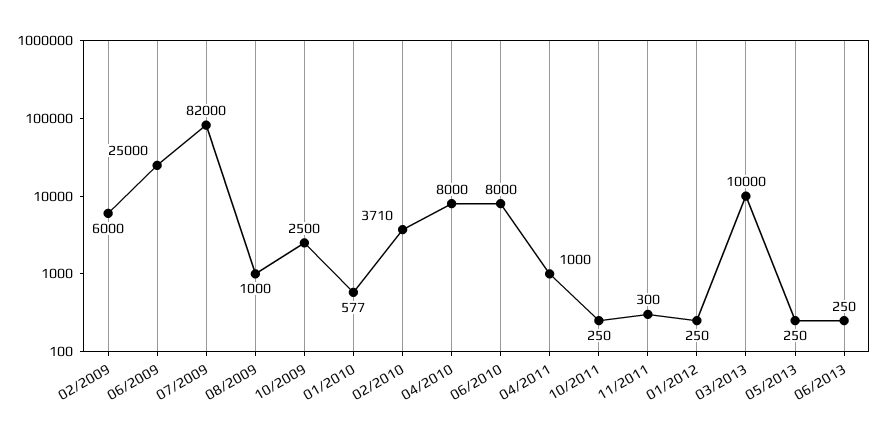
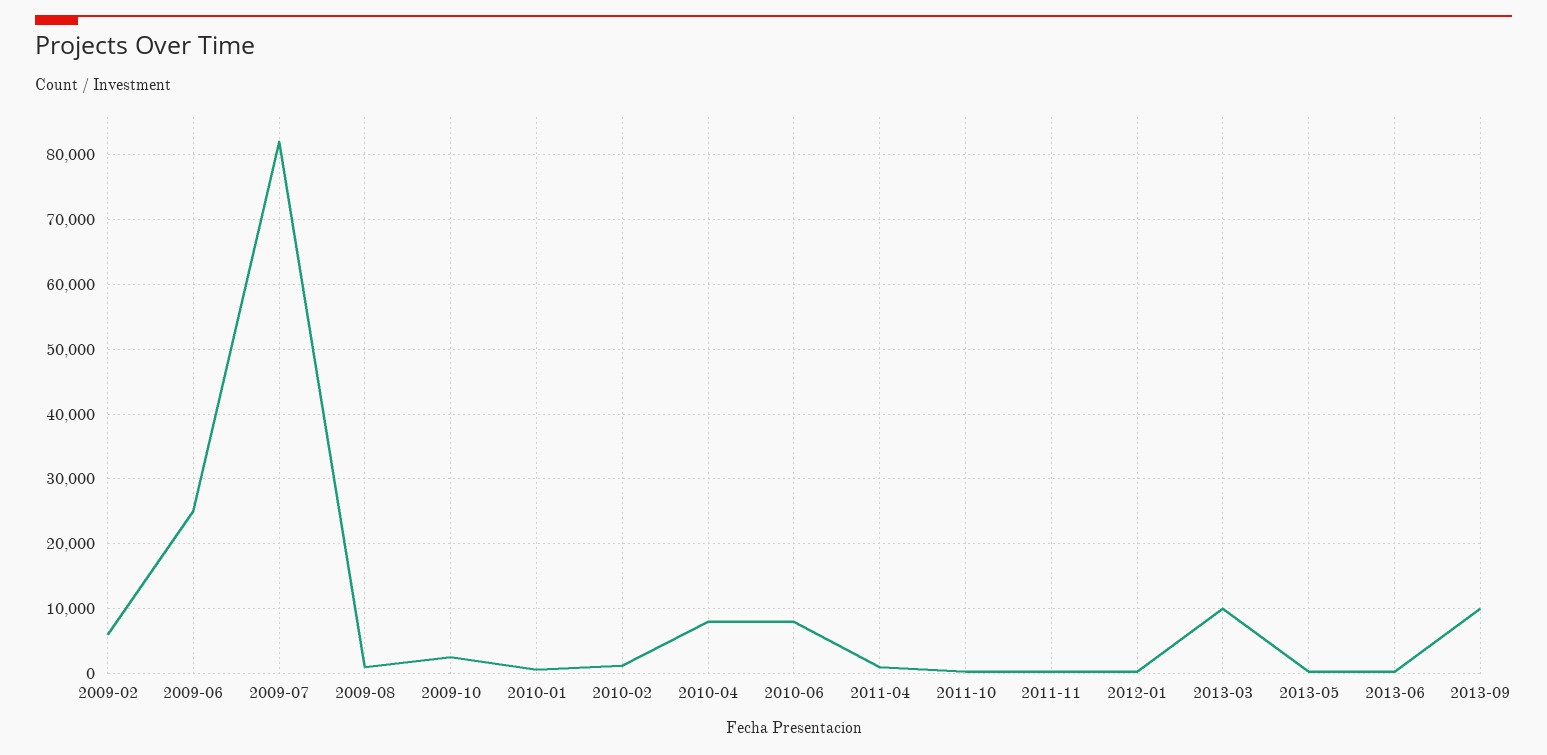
02/2010: 3710 -> 1000
2013-09: none -> 10000

